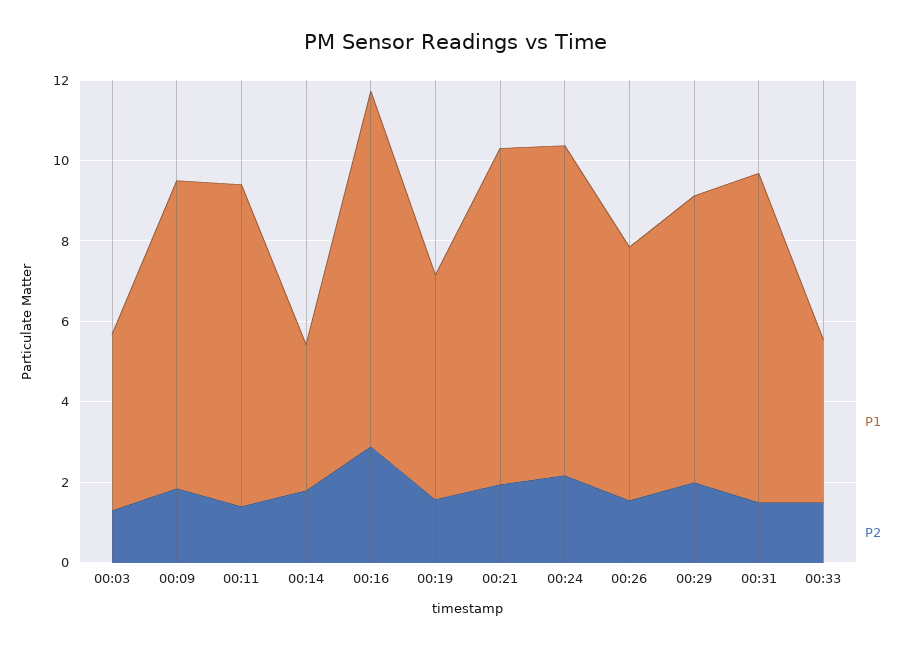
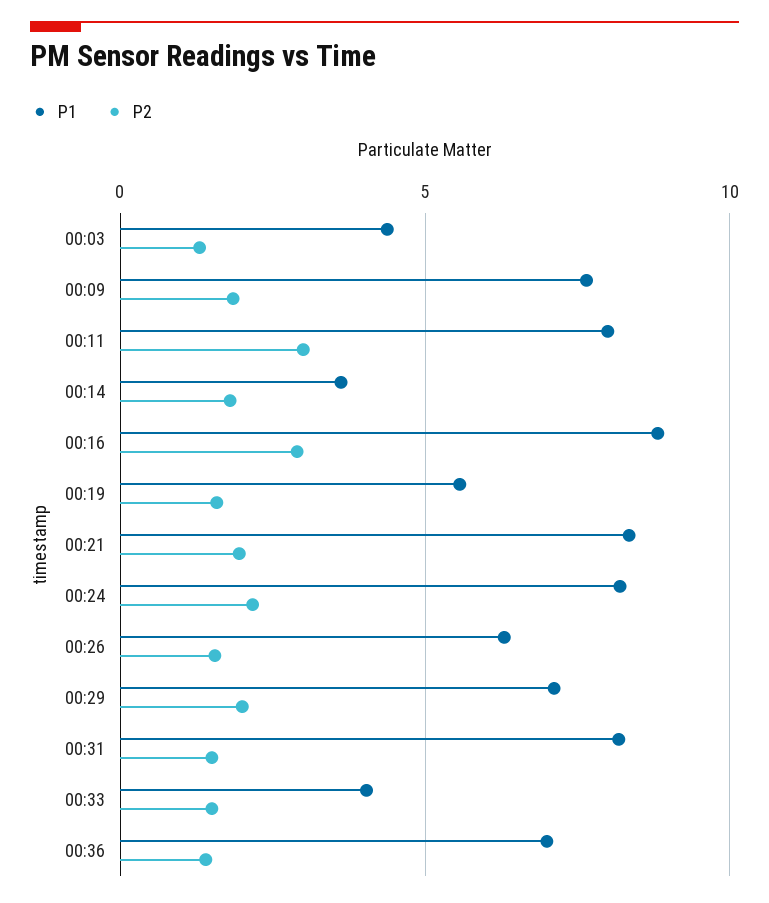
P2, 00:11: 1.5 -> 3
P1, 00:36: none -> 7
P2, 00:36: none -> 1.5

